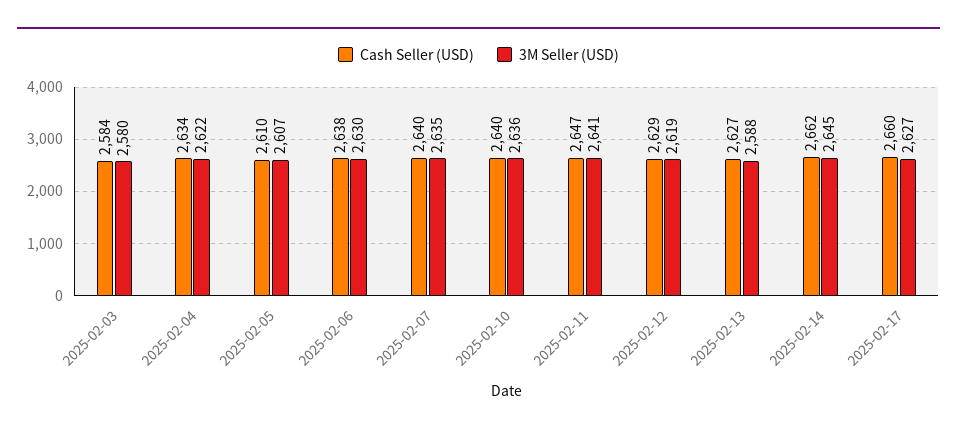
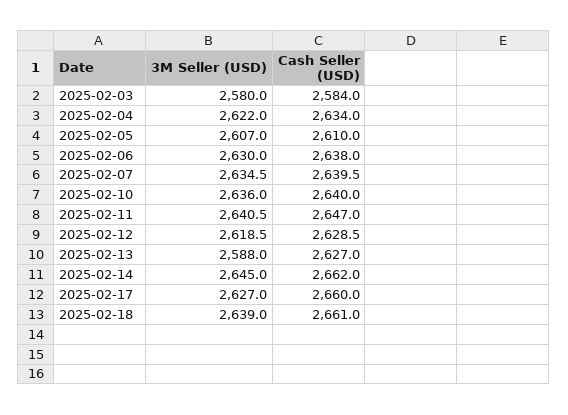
3M Seller (USD), 2025-02-18: none -> 2639
Cash Seller (USD), 2025-02-18: none -> 2661

